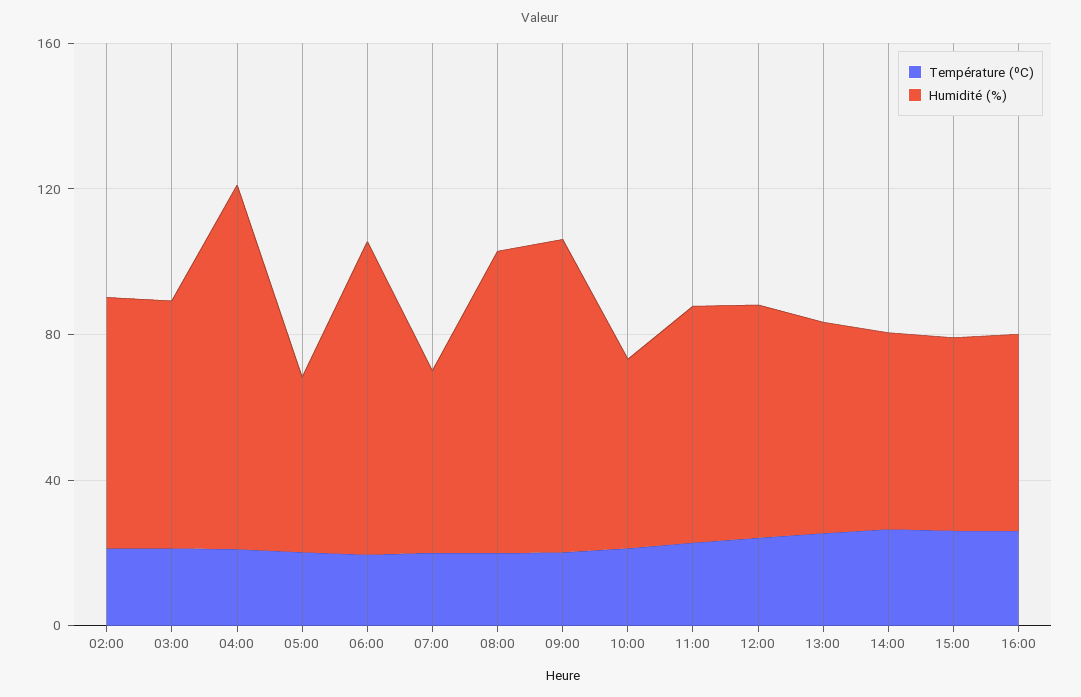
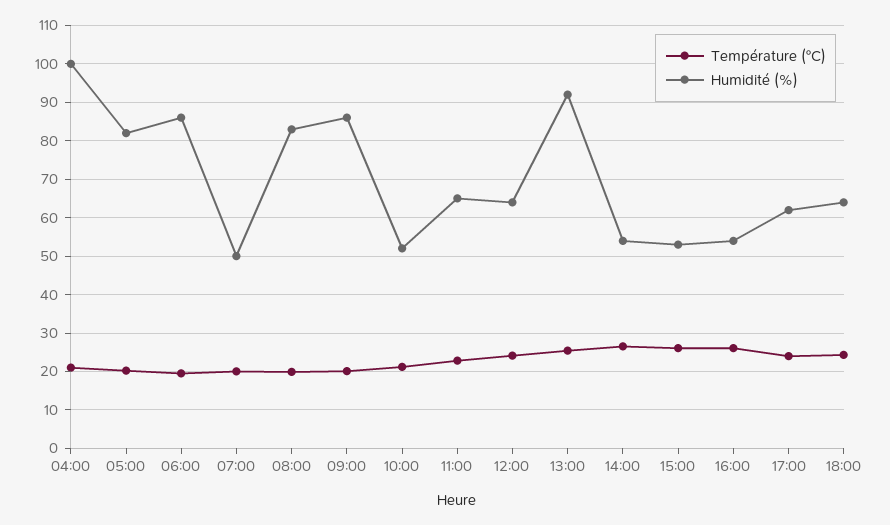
Température (ºC), 02:00: 20 -> none
Humidité (%), 02:00: 70 -> none
Température (ºC), 03:00: 20 -> none
Humidité (%), 03:00: 70 -> none
Humidité (%), 05:00: 50 -> 82
Humidité (%), 13:00: 60 -> 92
Température (ºC), 17:00: none -> 24
Humidité (%), 17:00: none -> 62
Température (ºC), 18:00: none -> 24
Humidité (%), 18:00: none -> 64

